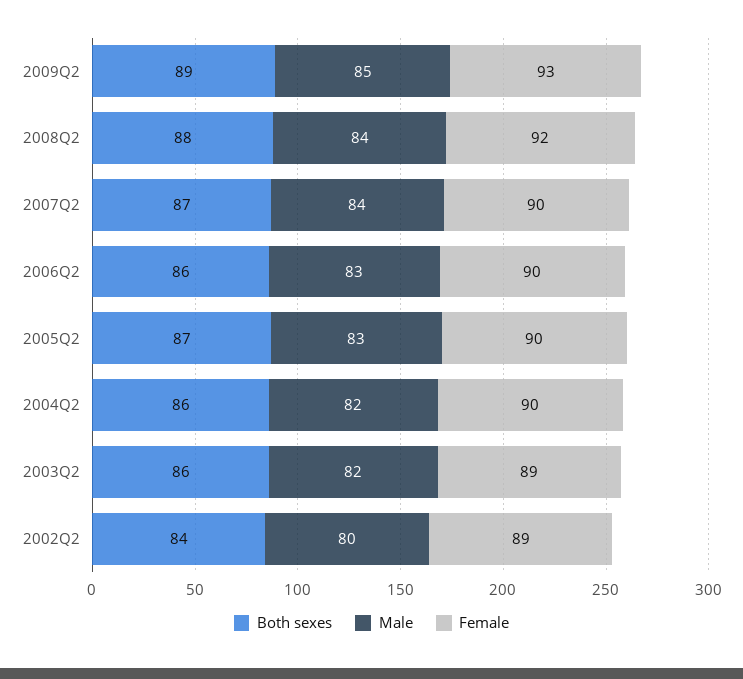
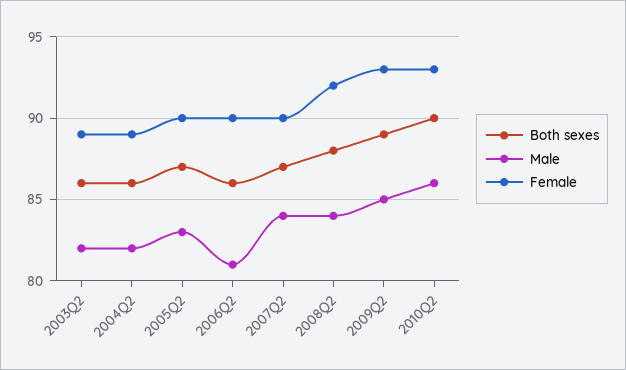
Male, 2006Q2: 83 -> 81
Female, 2004Q2: 90 -> 89
Both sexes, 2002Q2: 84 -> none
Male, 2002Q2: 80 -> none
Female, 2002Q2: 89 -> none
Both sexes, 2010Q2: none -> 90
Male, 2010Q2: none -> 86
Female, 2010Q2: none -> 93

